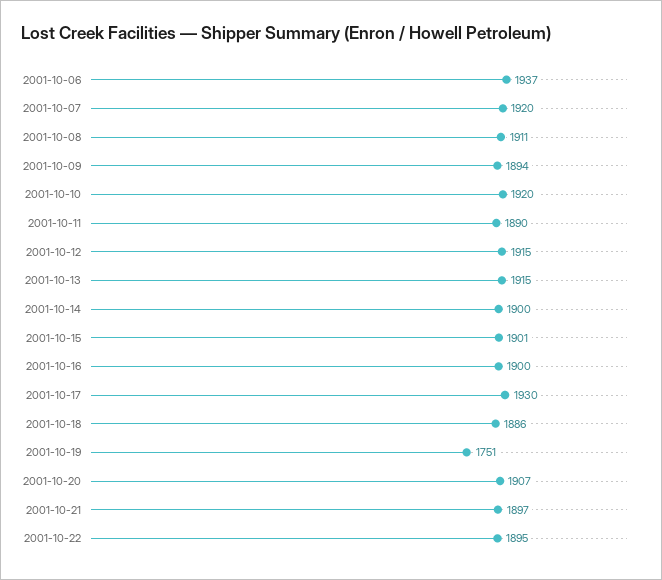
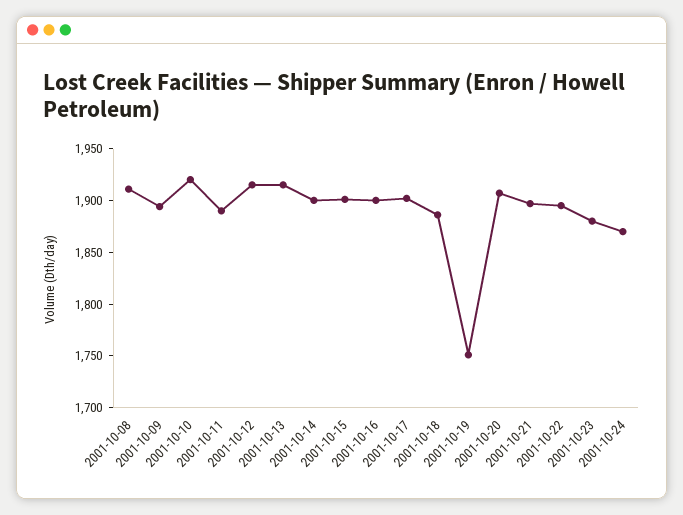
2001-10-06: 1937 -> none
2001-10-07: 1920 -> none
2001-10-17: 1930 -> 1900
2001-10-23: none -> 1880
2001-10-24: none -> 1870

